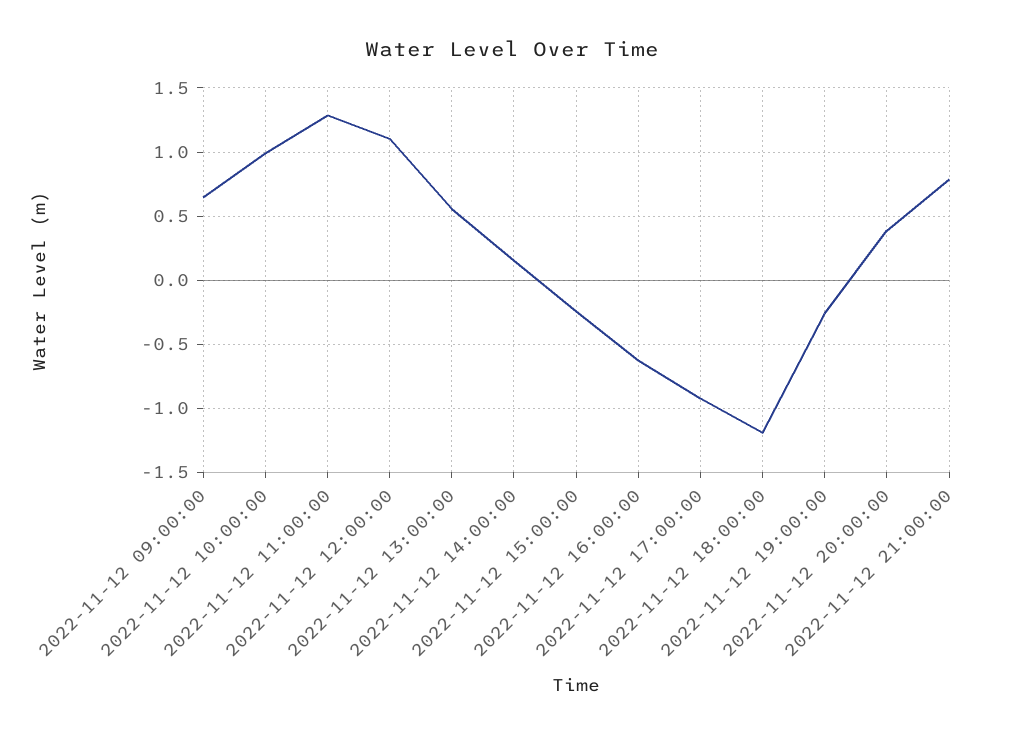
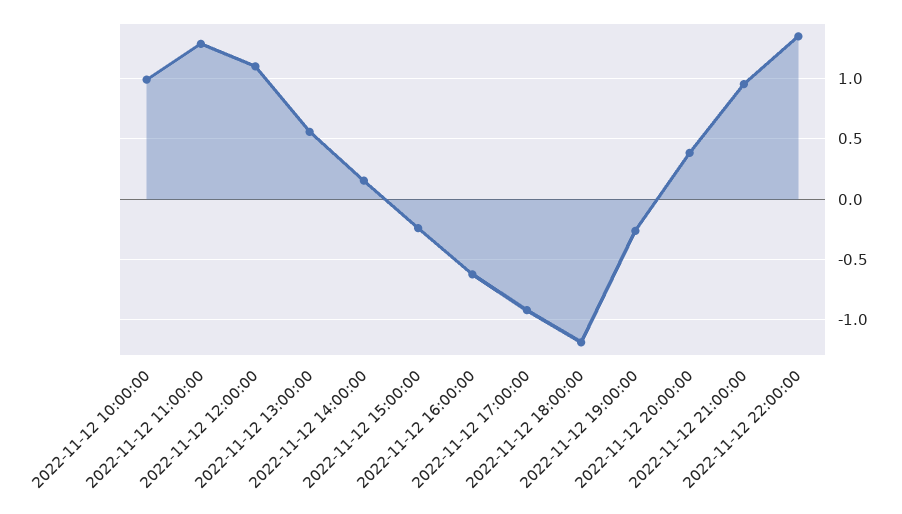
2022-11-12 09:00:00: 0.65 -> none
2022-11-12 21:00:00: 0.8 -> 0.95
2022-11-12 22:00:00: none -> 1.35

